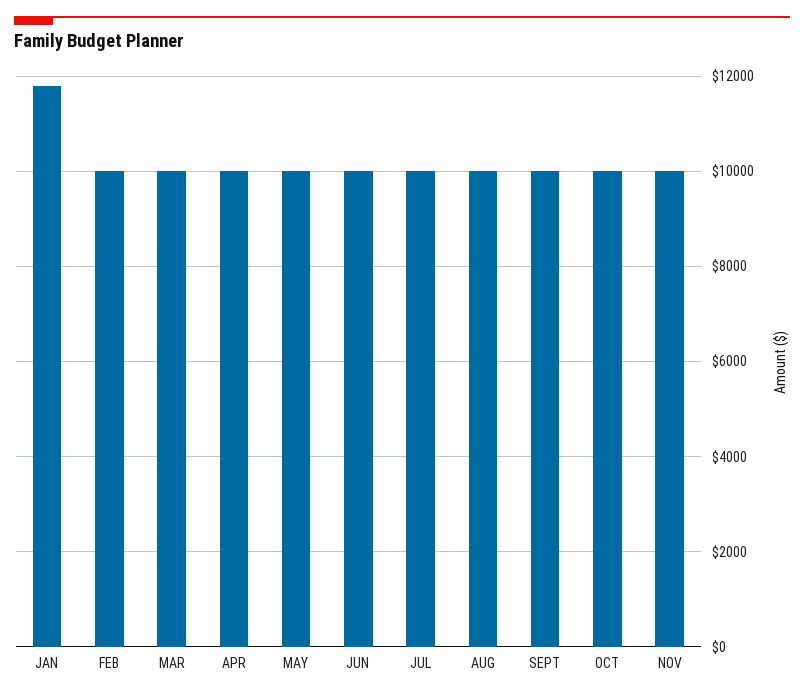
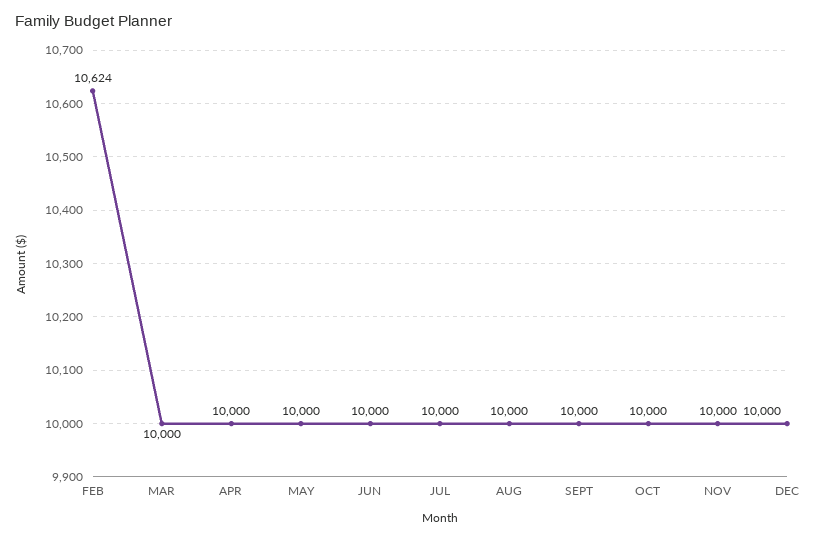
JAN: 11800 -> none
FEB: 10000 -> 10624
DEC: none -> 10000

